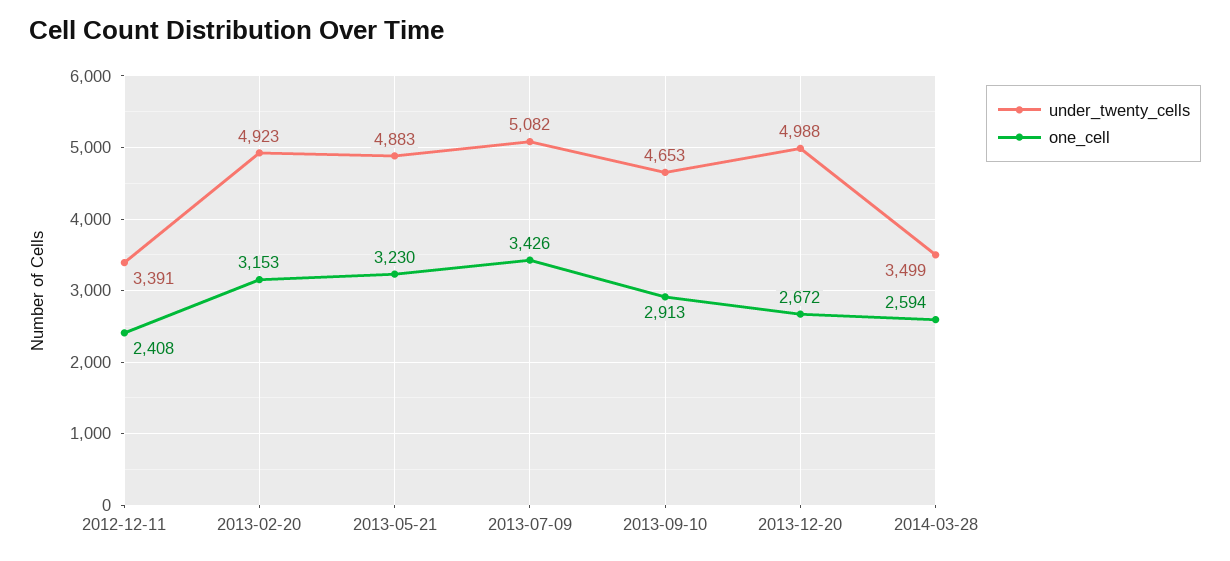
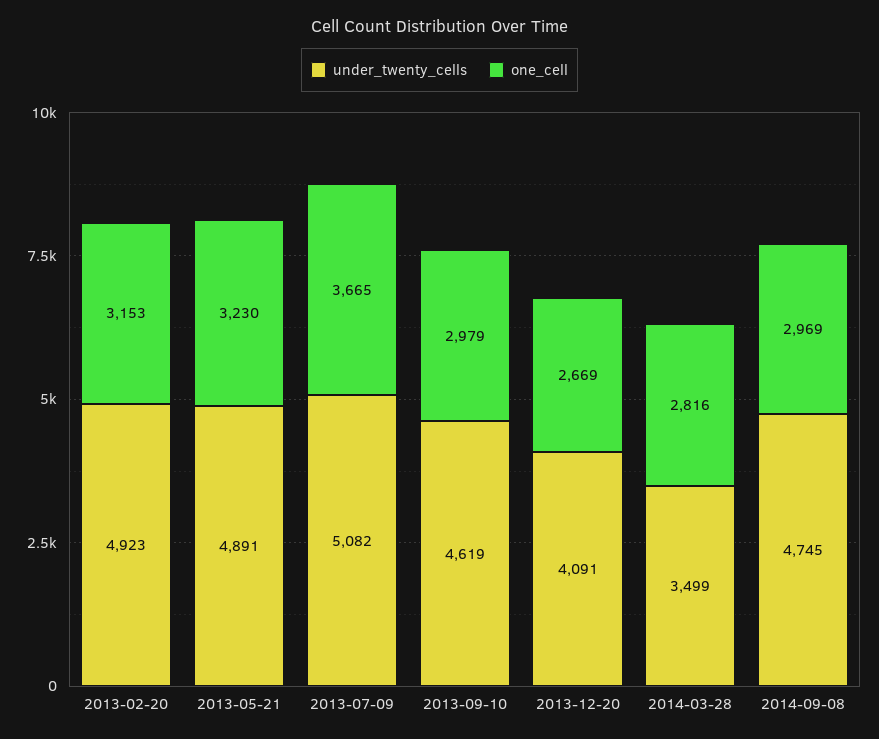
under_twenty_cells, 2012-12-11: 3391 -> none
one_cell, 2012-12-11: 2408 -> none
under_twenty_cells, 2013-05-21: 4883 -> 4891
one_cell, 2013-07-09: 3426 -> 3665
under_twenty_cells, 2013-09-10: 4653 -> 4619
one_cell, 2013-09-10: 2913 -> 2979
under_twenty_cells, 2013-12-20: 4988 -> 4091
one_cell, 2013-12-20: 2672 -> 2669
one_cell, 2014-03-28: 2594 -> 2816
under_twenty_cells, 2014-09-08: none -> 4745
one_cell, 2014-09-08: none -> 2969

